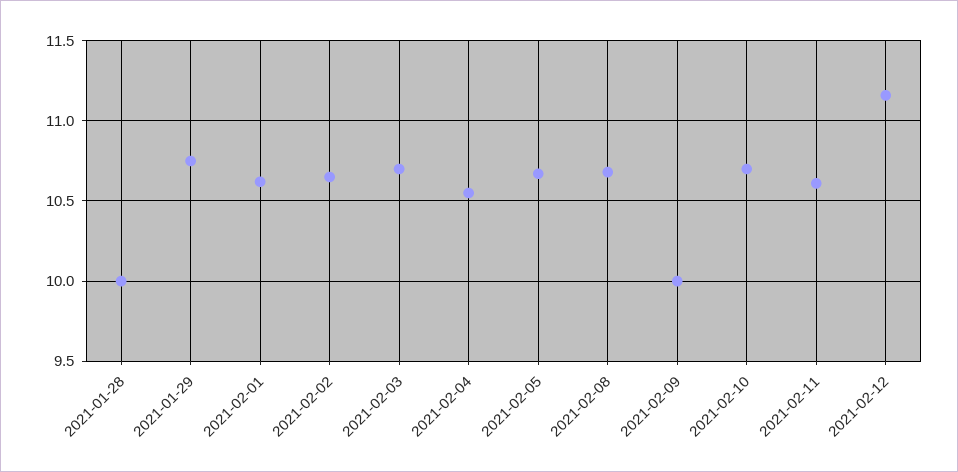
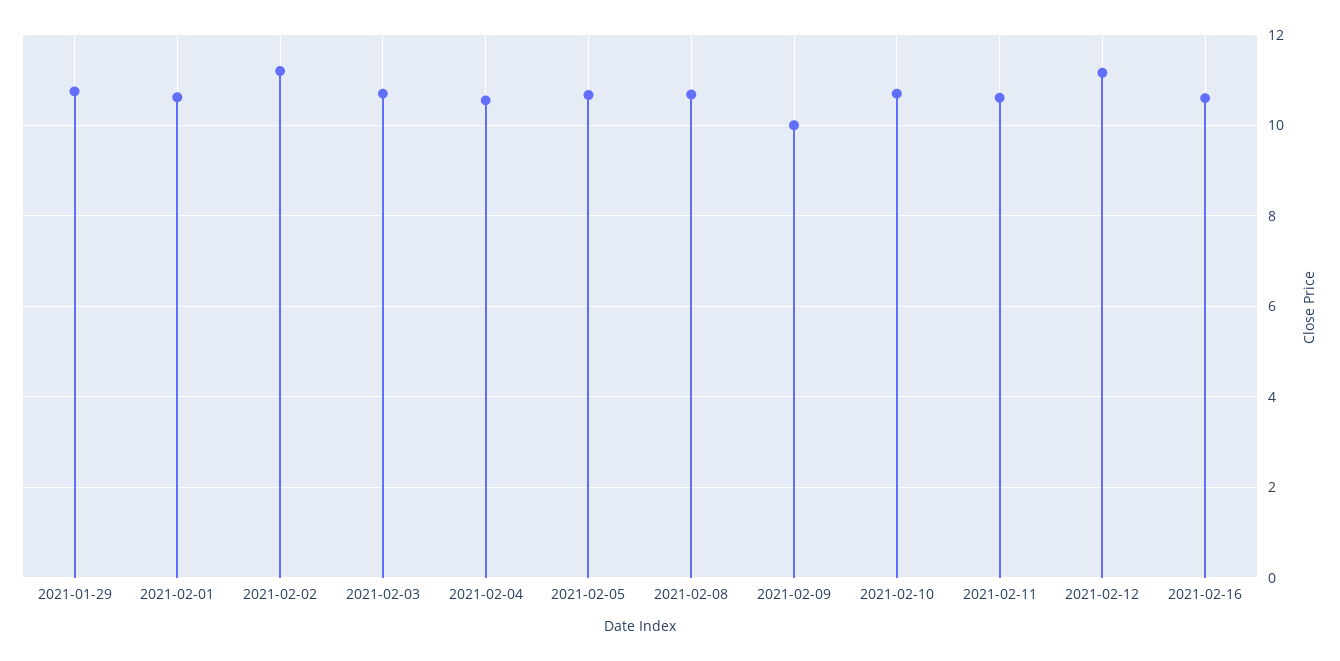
2021-01-28: 10 -> none
2021-02-02: 10.65 -> 11.2
2021-02-16: none -> 10.6

